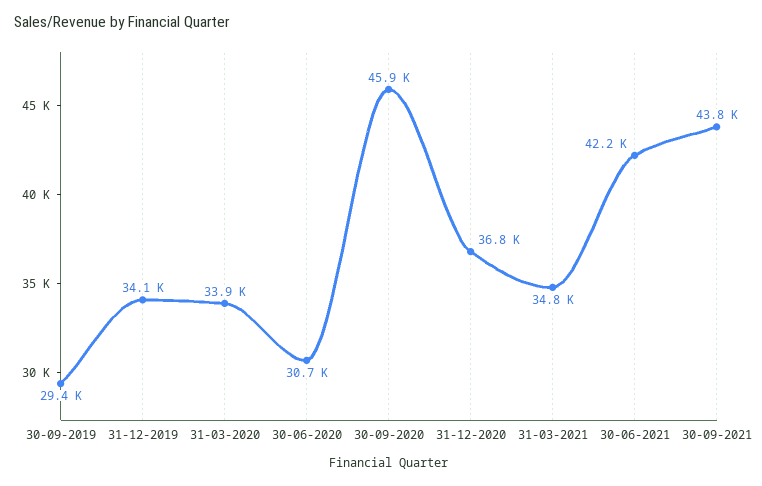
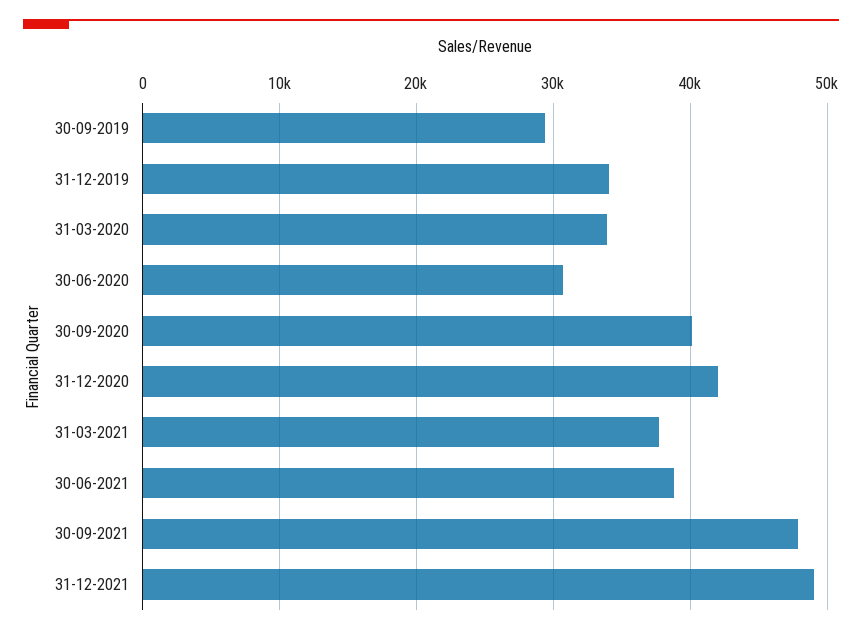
30-09-2020: 45900 -> 40000
31-12-2020: 36800 -> 42000
31-03-2021: 34800 -> 38000
30-06-2021: 42200 -> 39000
30-09-2021: 43800 -> 48000
31-12-2021: none -> 49000

